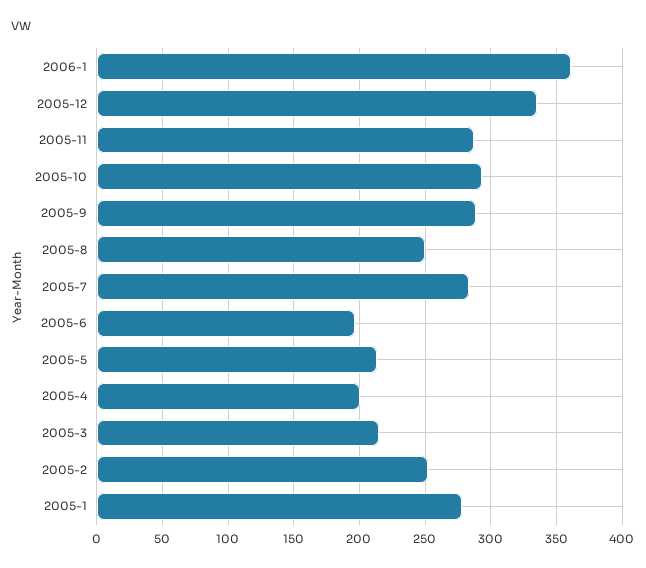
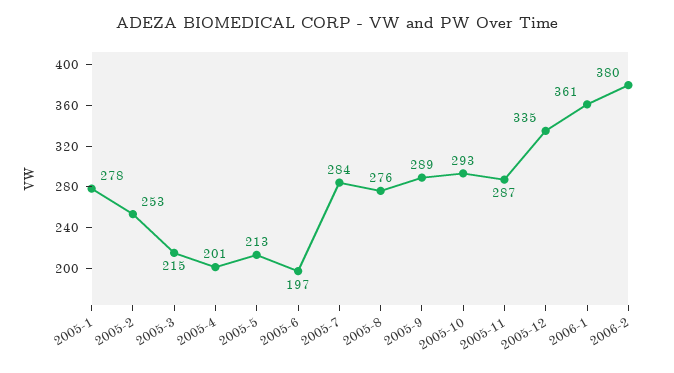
2005-8: 250 -> 276
2006-2: none -> 380

